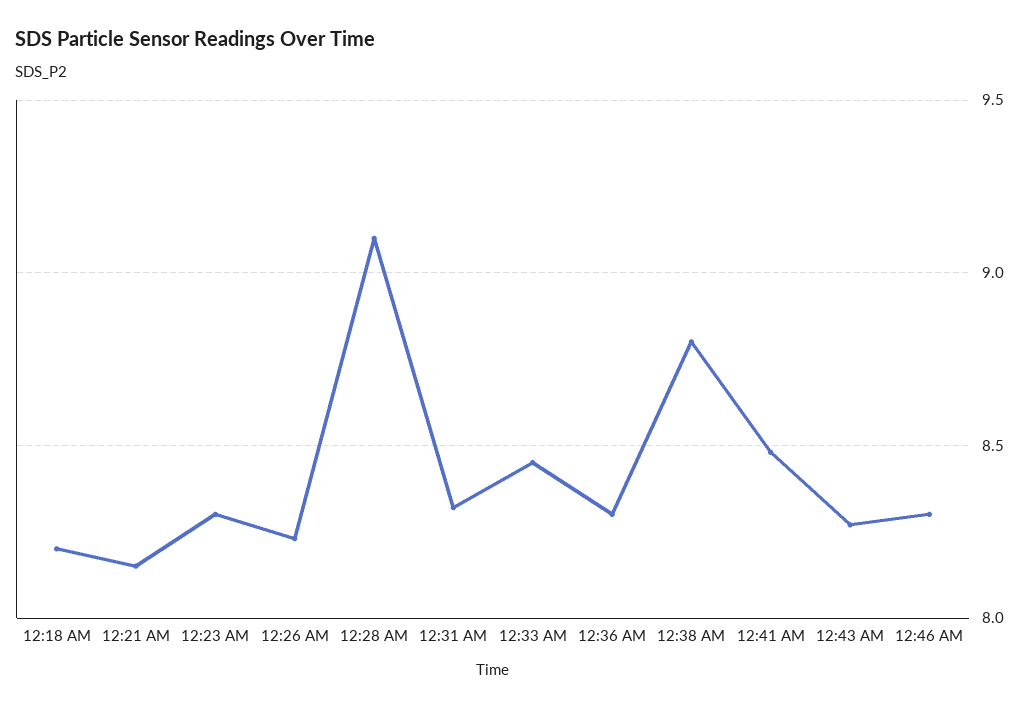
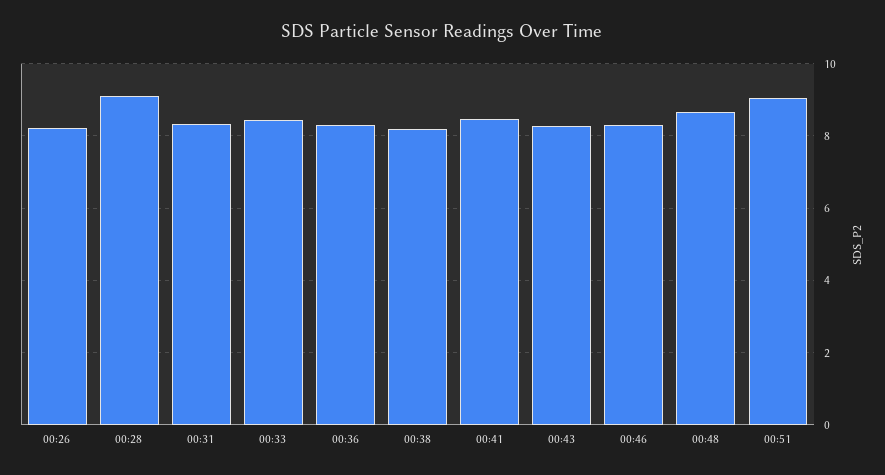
12:18 AM: 8.2 -> none
12:21 AM: 8.15 -> none
12:23 AM: 8.3 -> none
12:38 AM: 8.8 -> 8.2
00:48: none -> 8.6
00:51: none -> 9

